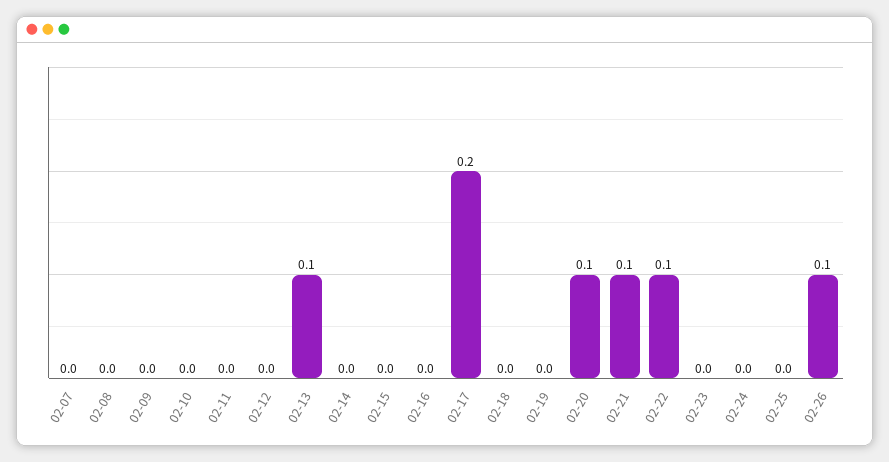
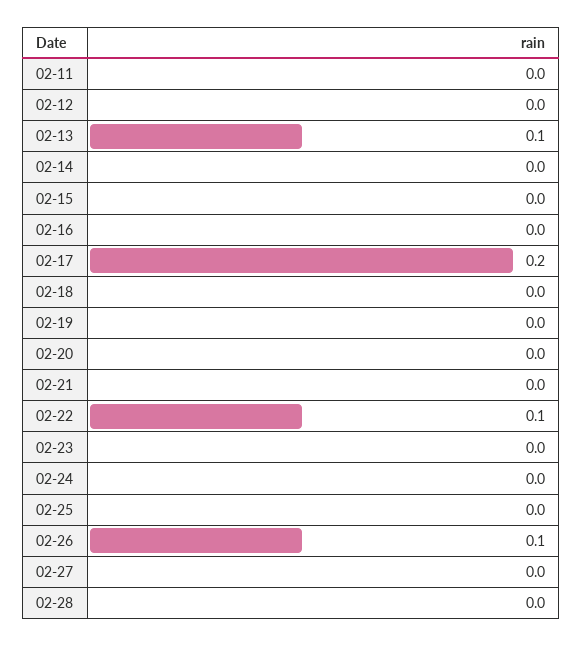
02-07: 0 -> none
02-08: 0 -> none
02-09: 0 -> none
02-10: 0 -> none
02-20: 0.1 -> 0
02-21: 0.1 -> 0
02-27: none -> 0
02-28: none -> 0

